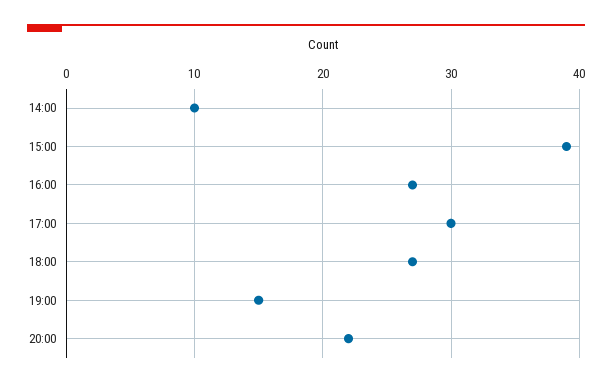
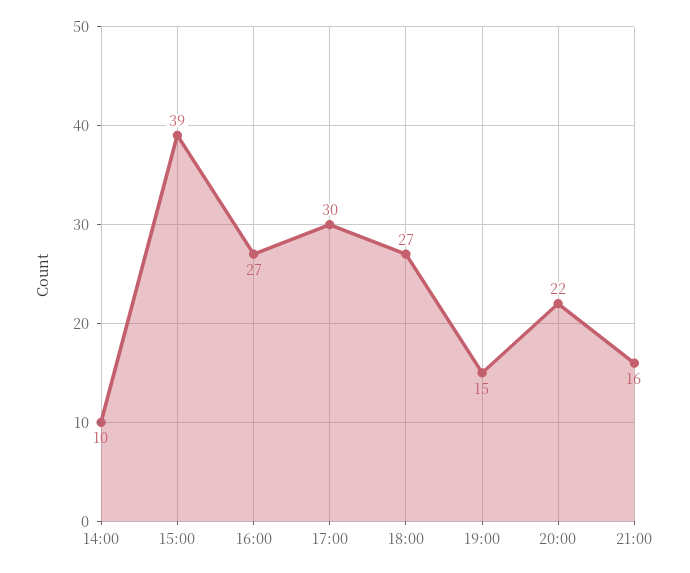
21:00: none -> 16

